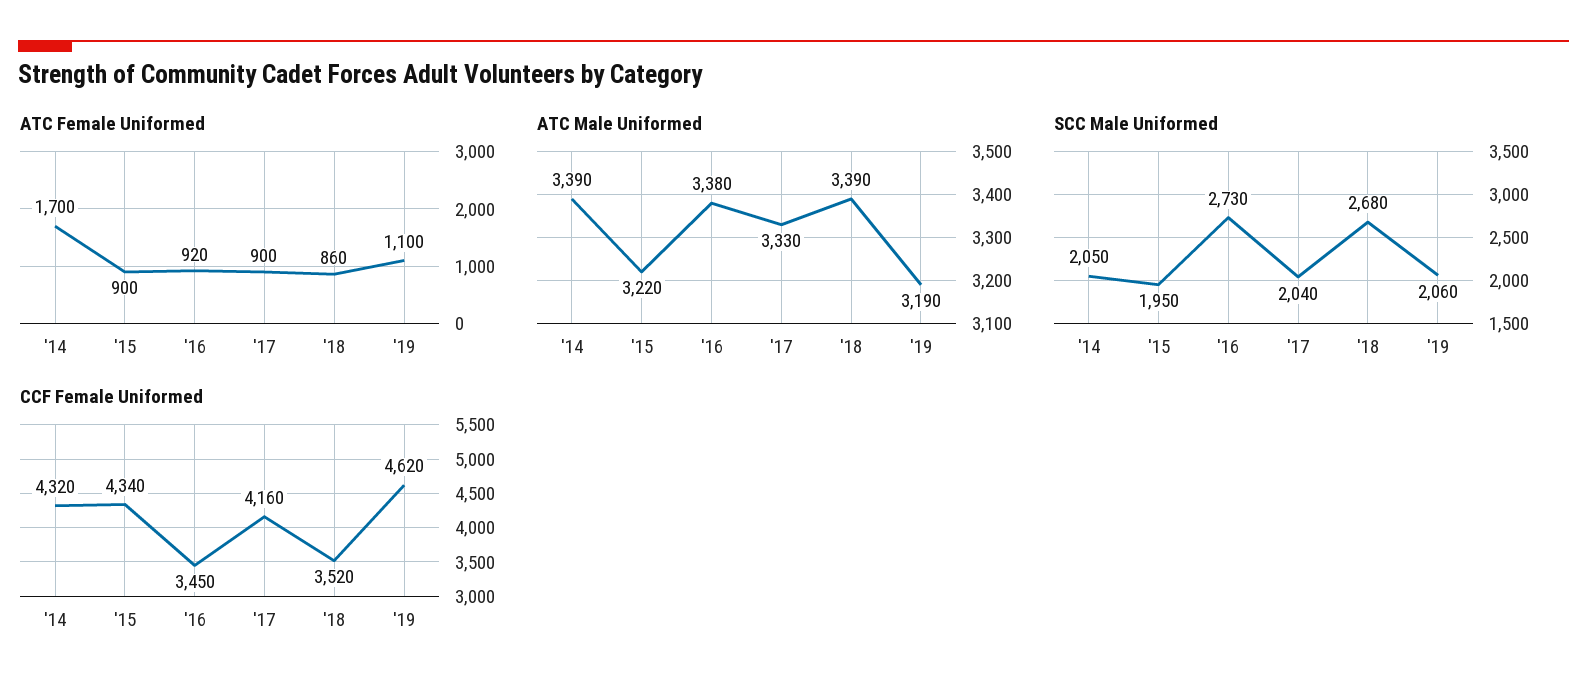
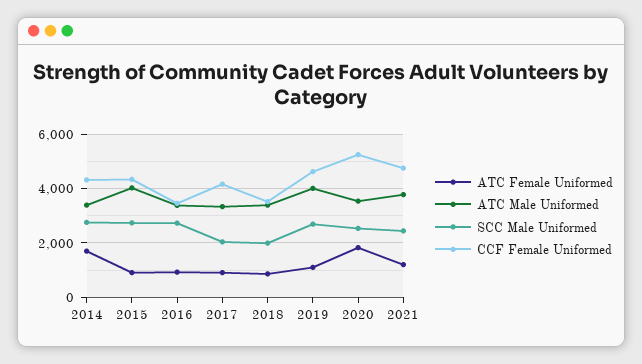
ATC Male Uniformed, '15: 3220 -> 4000
ATC Male Uniformed, '19: 3190 -> 4000
SCC Male Uniformed, '14: 2050 -> 2750
SCC Male Uniformed, '15: 1950 -> 2750
SCC Male Uniformed, '18: 2680 -> 2000
SCC Male Uniformed, '19: 2060 -> 2750
ATC Female Uniformed, 2020: none -> 1750
ATC Male Uniformed, 2020: none -> 3500
SCC Male Uniformed, 2020: none -> 2500
CCF Female Uniformed, 2020: none -> 5250
ATC Female Uniformed, 2021: none -> 1250
ATC Male Uniformed, 2021: none -> 3750
SCC Male Uniformed, 2021: none -> 2500
CCF Female Uniformed, 2021: none -> 4750

